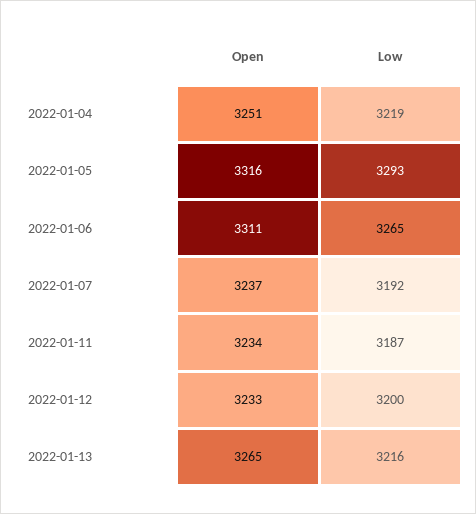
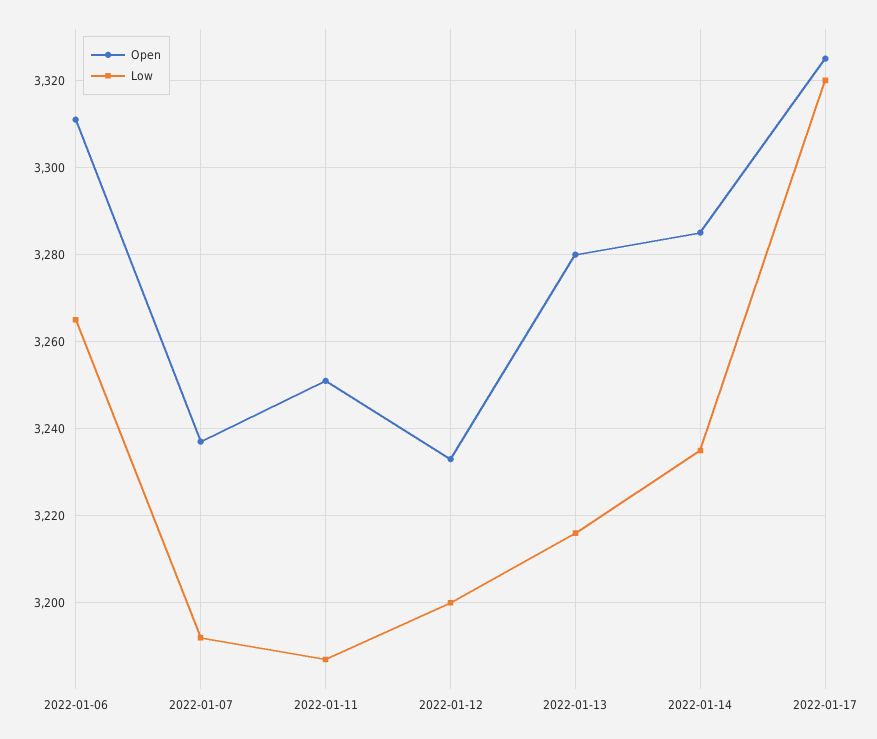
Open, 2022-01-04: 3251 -> none
Low, 2022-01-04: 3219 -> none
Open, 2022-01-05: 3316 -> none
Low, 2022-01-05: 3293 -> none
Open, 2022-01-11: 3234 -> 3250
Open, 2022-01-13: 3265 -> 3280
Open, 2022-01-14: none -> 3285
Low, 2022-01-14: none -> 3235
Open, 2022-01-17: none -> 3325
Low, 2022-01-17: none -> 3320

